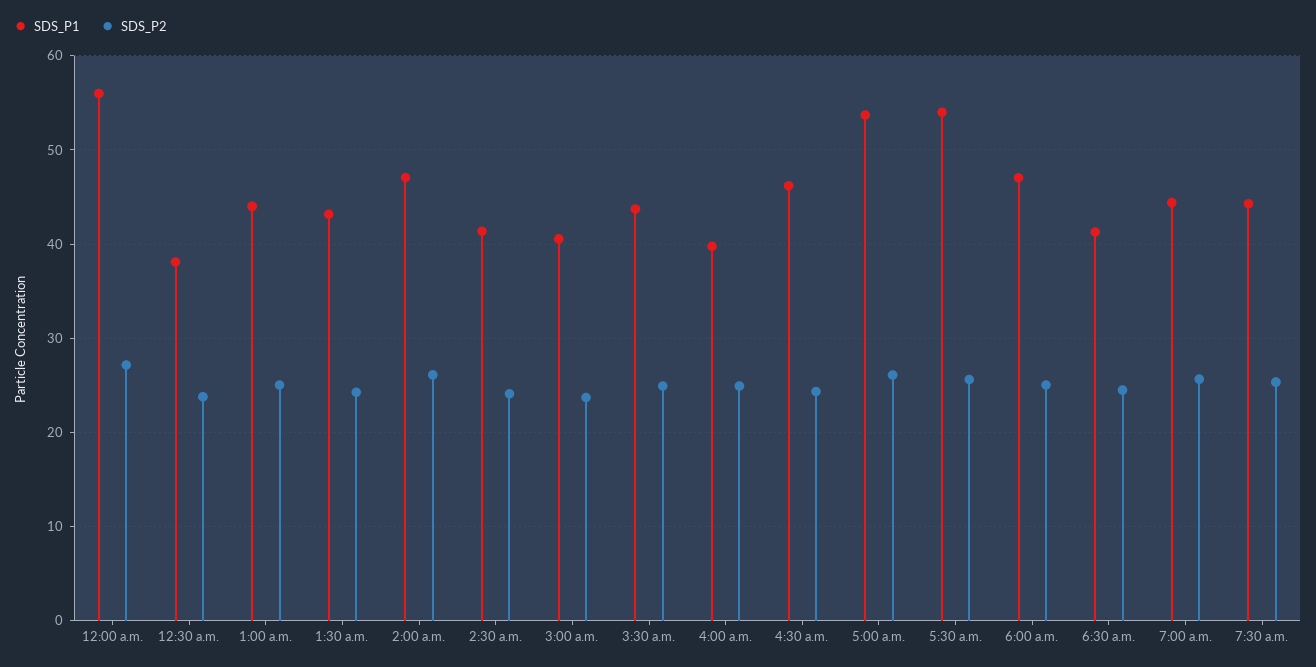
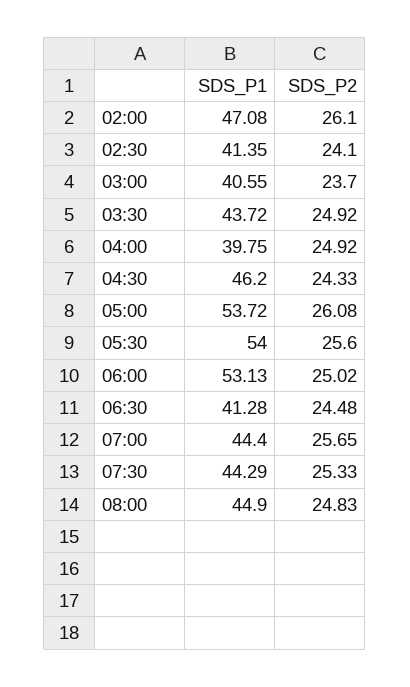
SDS_P1, 12:00 a.m.: 56 -> none
SDS_P2, 12:00 a.m.: 27 -> none
SDS_P1, 12:30 a.m.: 38 -> none
SDS_P2, 12:30 a.m.: 24 -> none
SDS_P1, 1:00 a.m.: 44 -> none
SDS_P2, 1:00 a.m.: 25 -> none
SDS_P1, 1:30 a.m.: 43 -> none
SDS_P2, 1:30 a.m.: 24 -> none
SDS_P1, 6:00 a.m.: 47 -> 53.13
SDS_P1, 08:00: none -> 44.9
SDS_P2, 08:00: none -> 24.83

